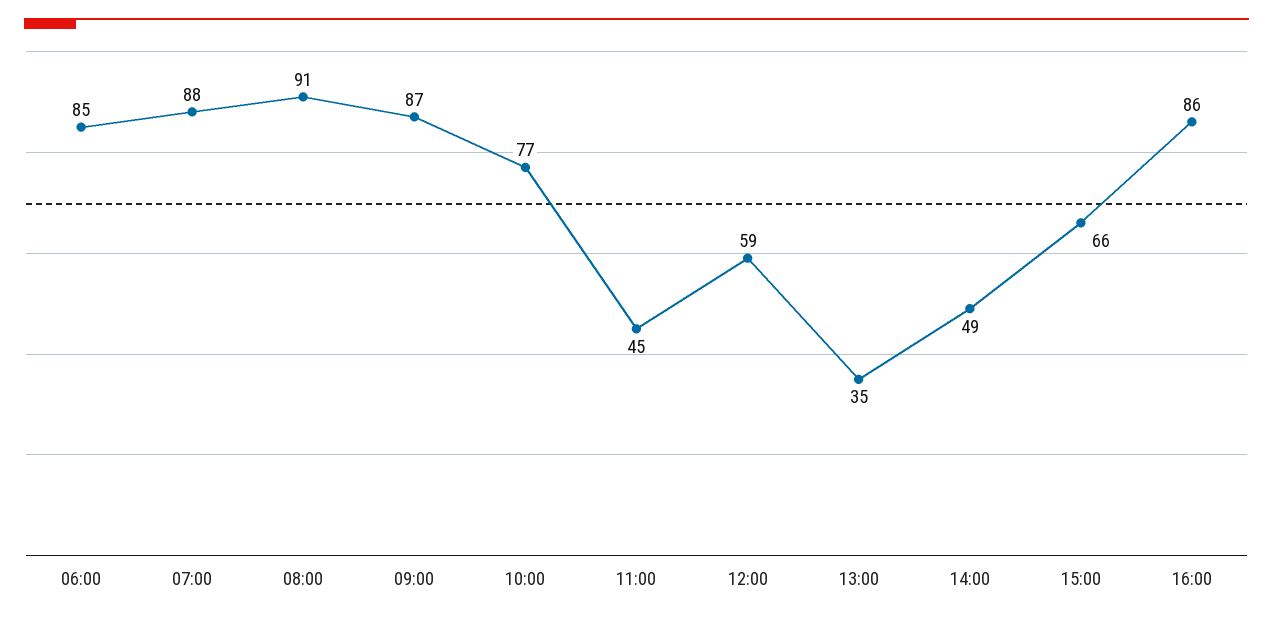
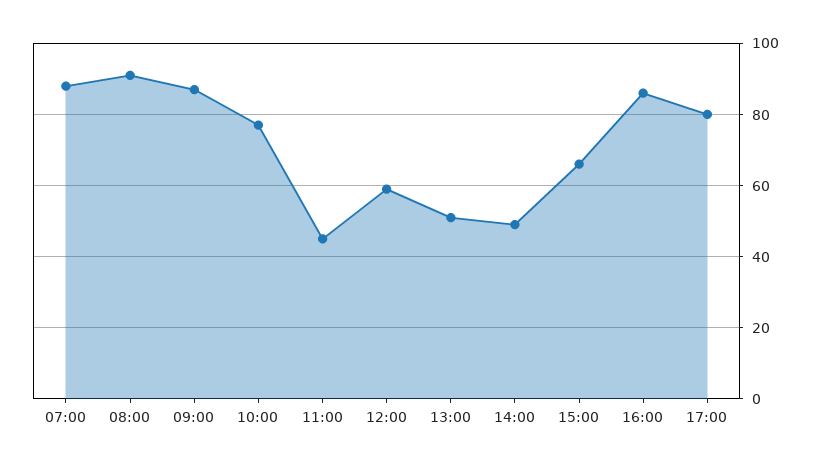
06:00: 85 -> none
13:00: 35 -> 50
17:00: none -> 80

